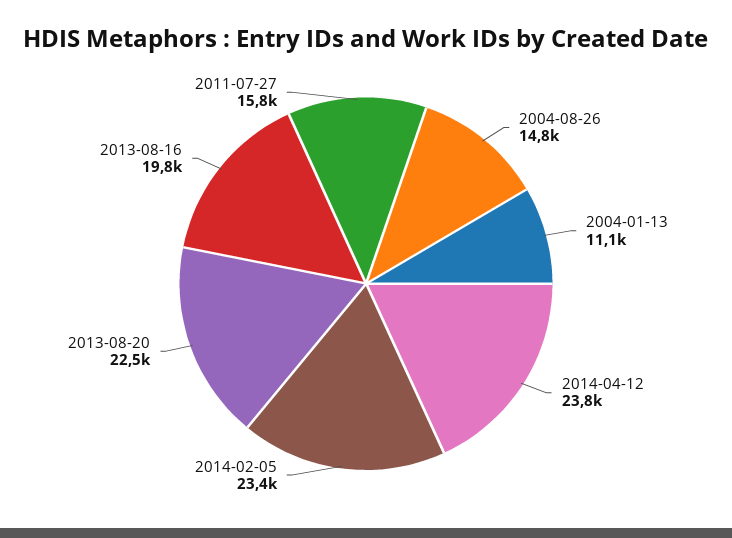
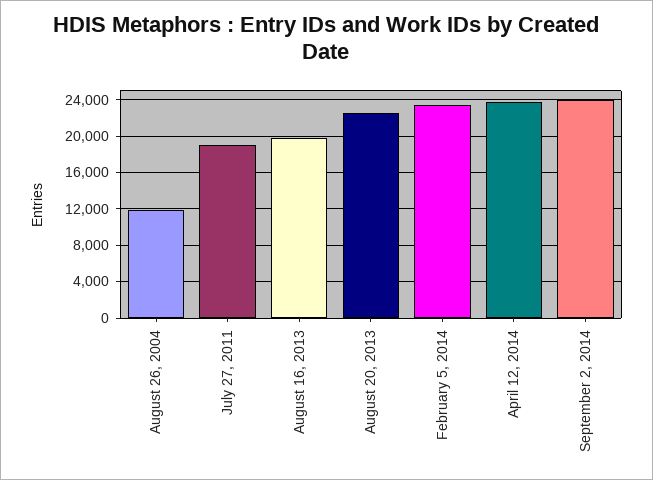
2004-08-26: 14800 -> 12000
2004-01-13: 11100 -> none
2011-07-27: 15800 -> 19000
September 2, 2014: none -> 24000

